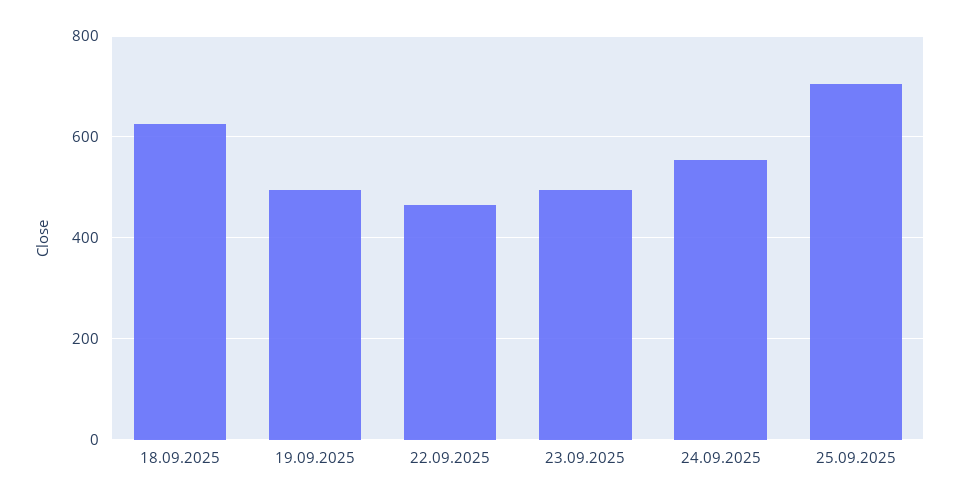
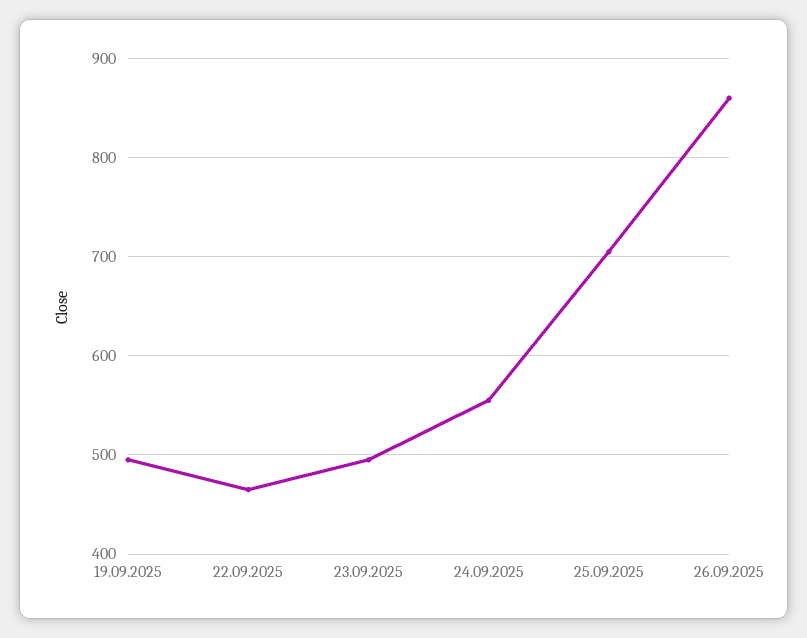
18.09.2025: 620 -> none
26.09.2025: none -> 860

